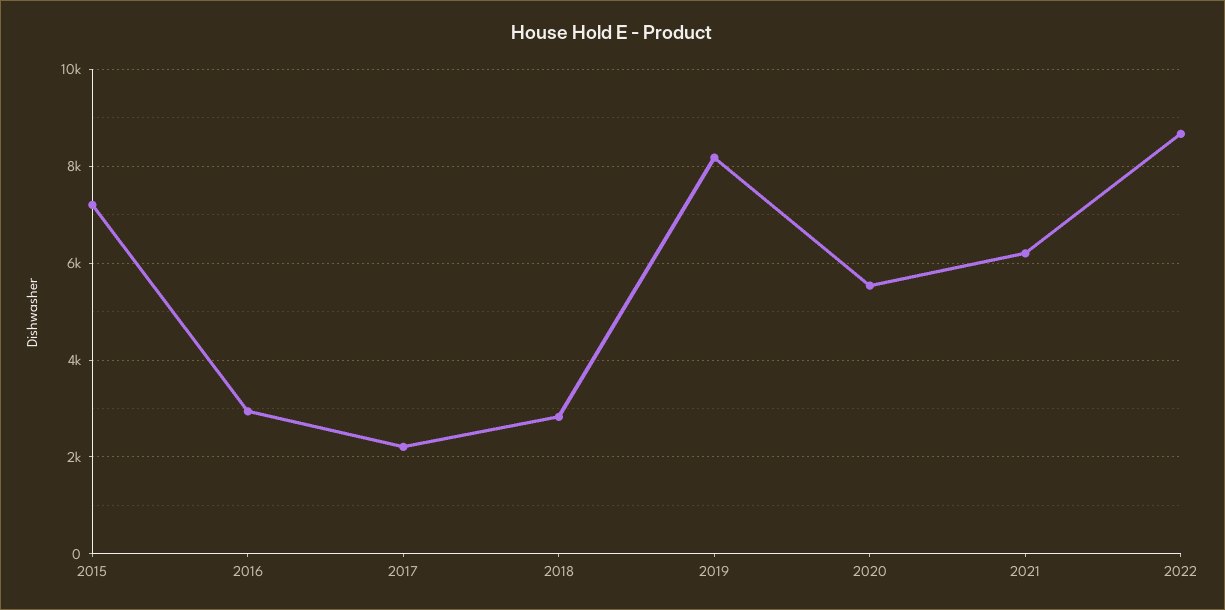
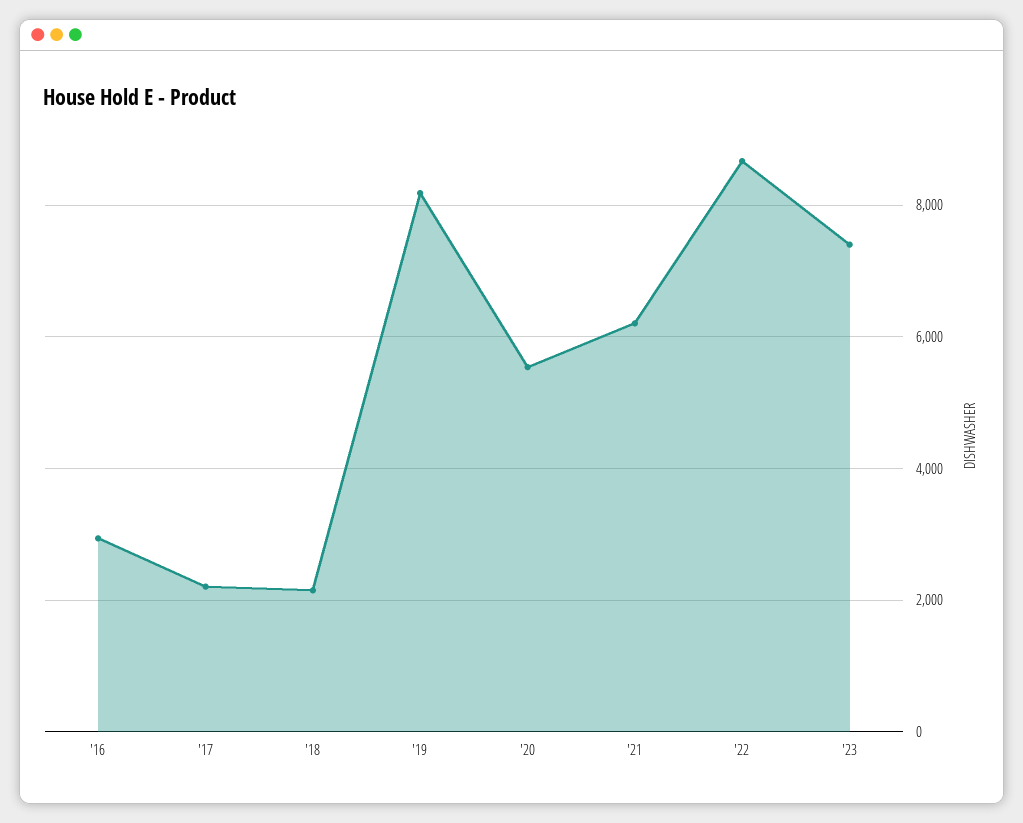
2015: 7200 -> none
2018: 2800 -> 2200
'23: none -> 7400

